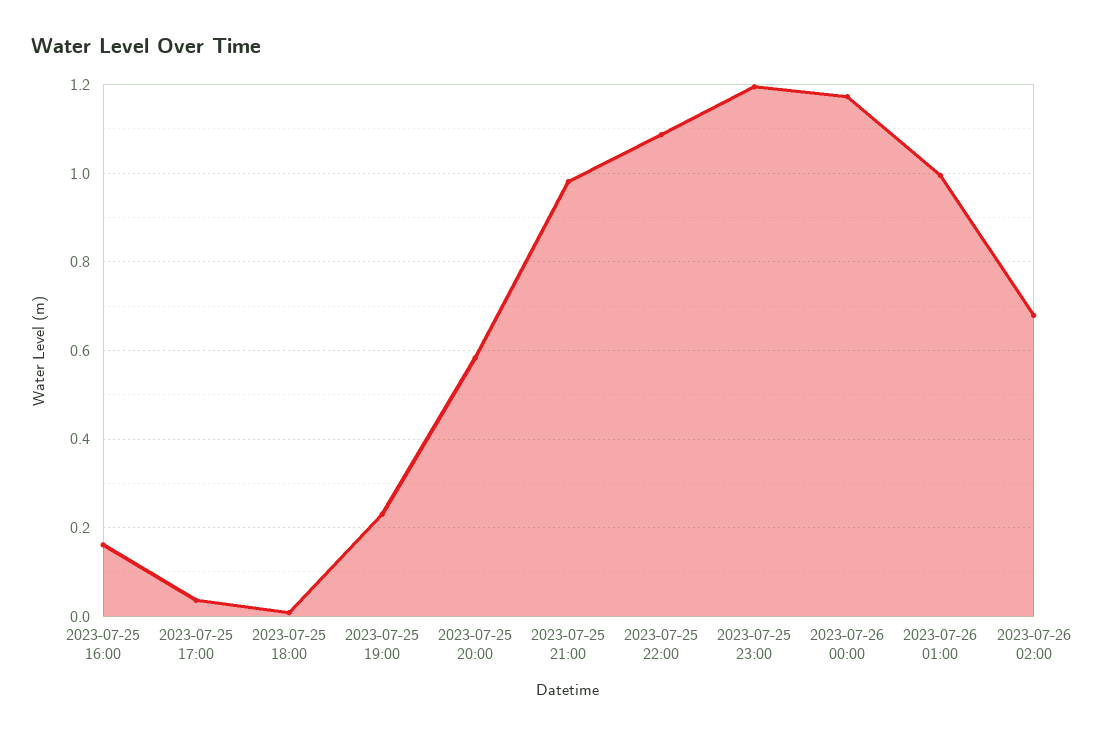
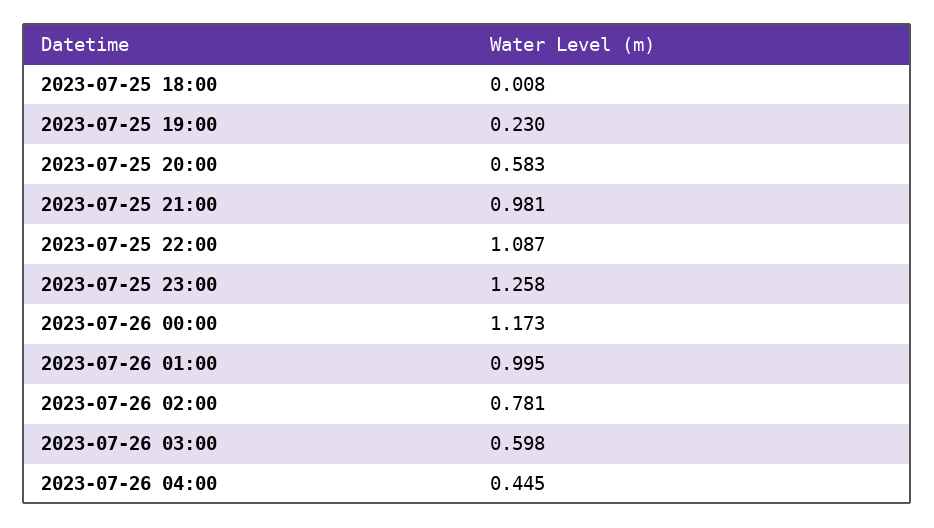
2023-07-25 16:00: 0.16 -> none
2023-07-25 17:00: 0.04 -> none
2023-07-25 23:00: 1.2 -> 1.258
2023-07-26 02:00: 0.68 -> 0.781
2023-07-26 03:00: none -> 0.598
2023-07-26 04:00: none -> 0.445

